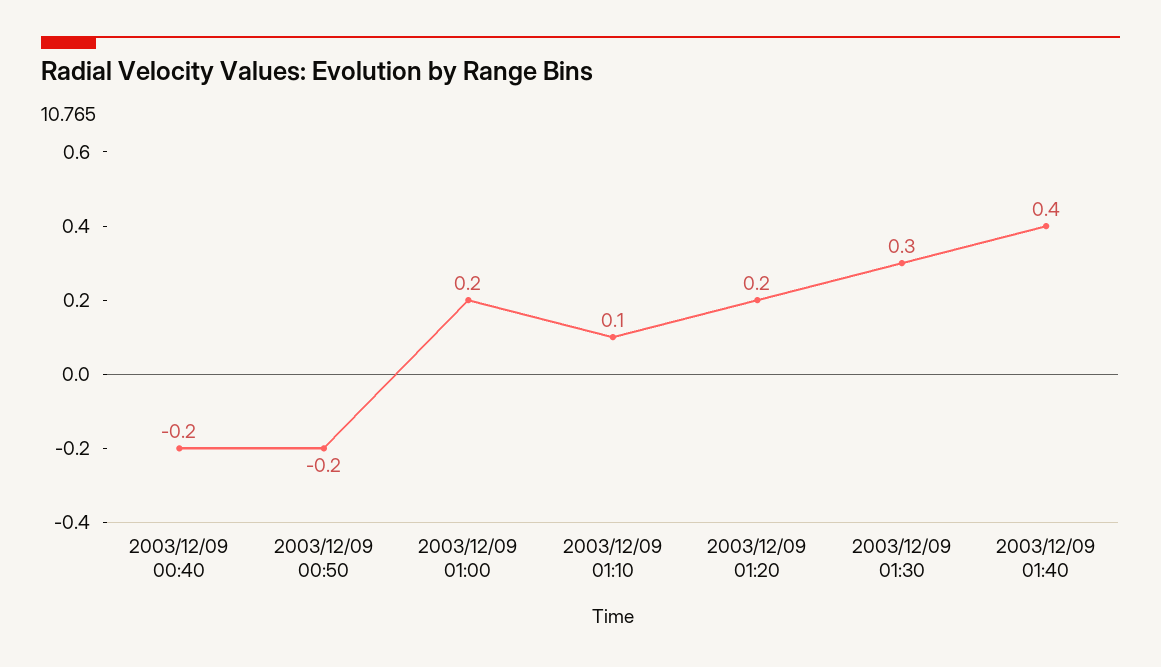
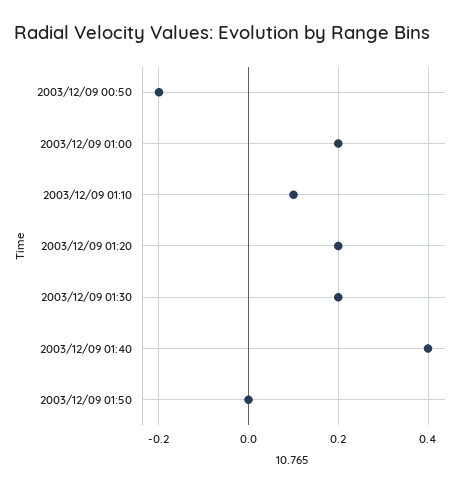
2003/12/09 00:40: -0.2 -> none
2003/12/09 01:30: 0.3 -> 0.2
2003/12/09 01:50: none -> 0

